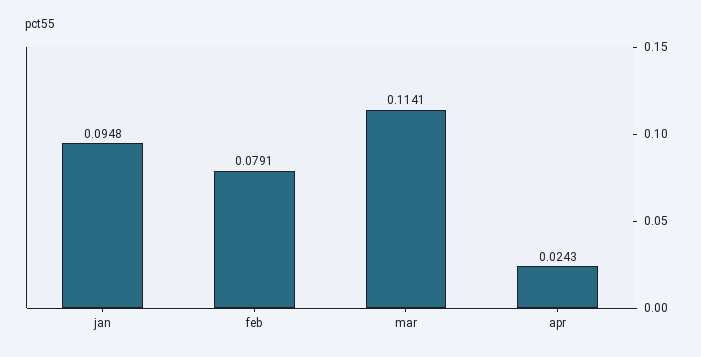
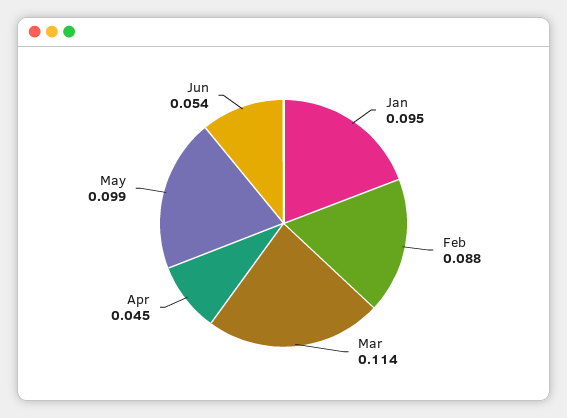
feb: 0.0791 -> 0.088
apr: 0.0243 -> 0.045
May: none -> 0.099
Jun: none -> 0.054

